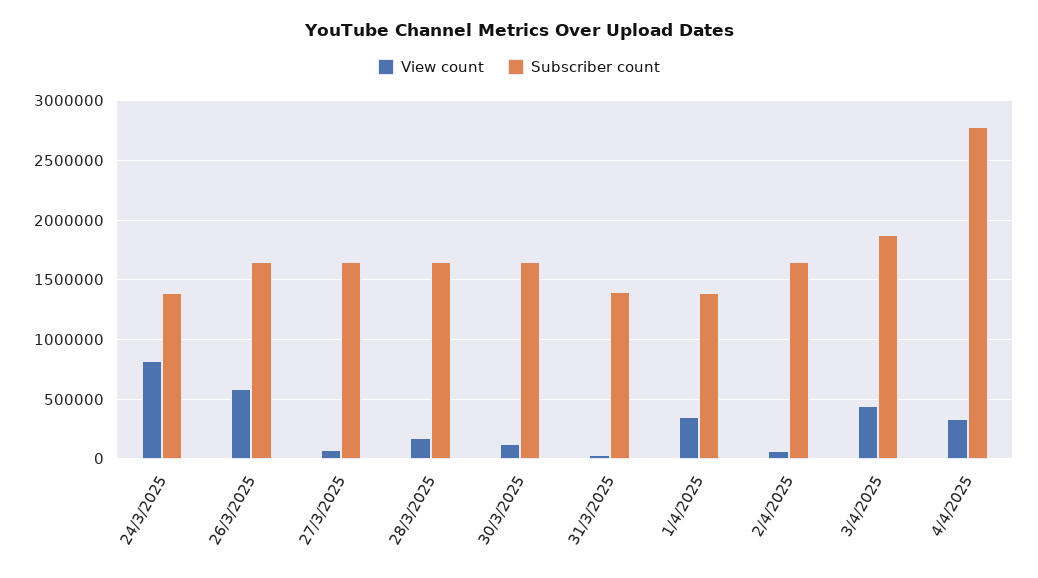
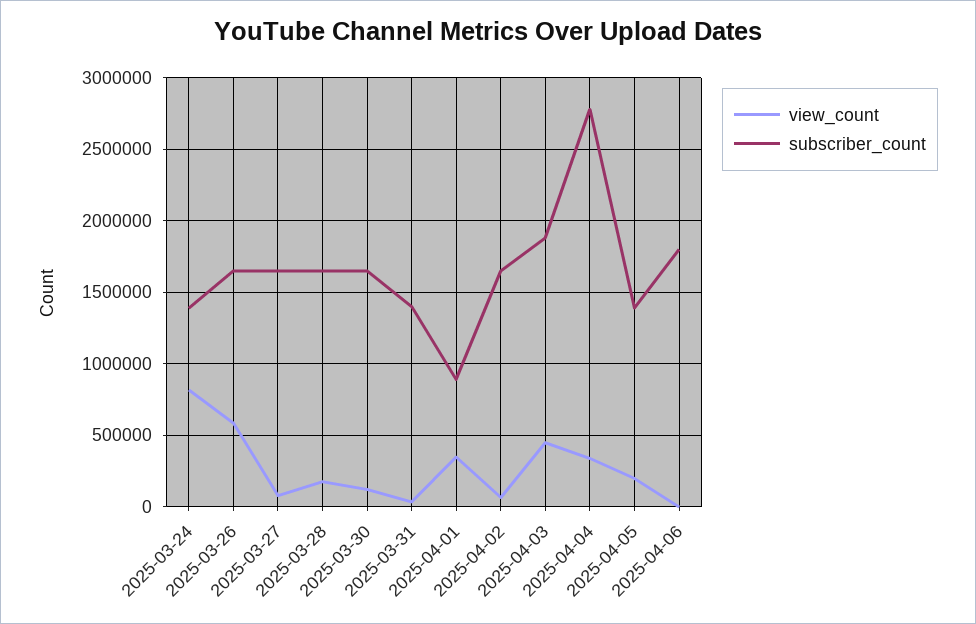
Subscriber count, 1/4/2025: 1400000 -> 900000
View count, 2025-04-05: none -> 200000
Subscriber count, 2025-04-05: none -> 1400000
View count, 2025-04-06: none -> 0
Subscriber count, 2025-04-06: none -> 1800000

